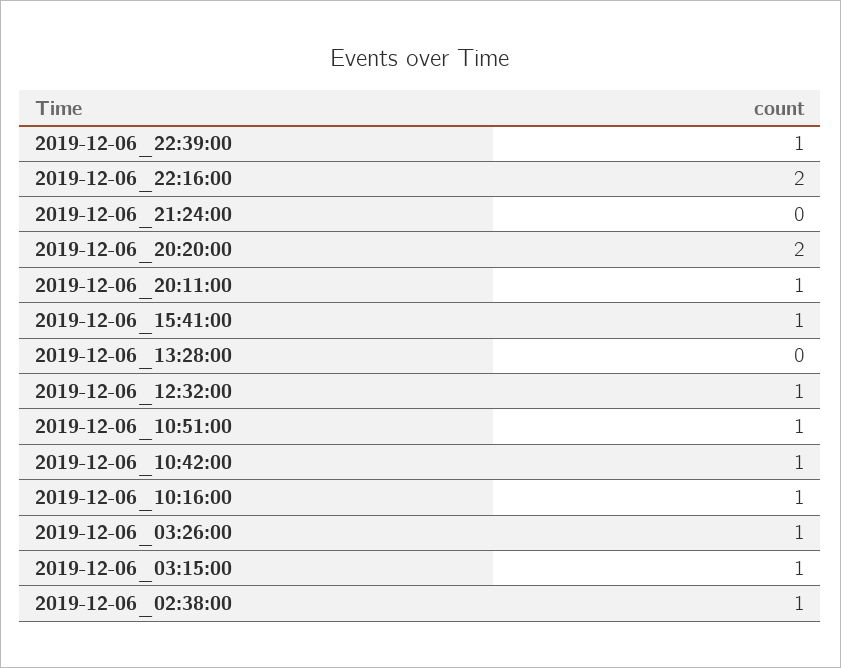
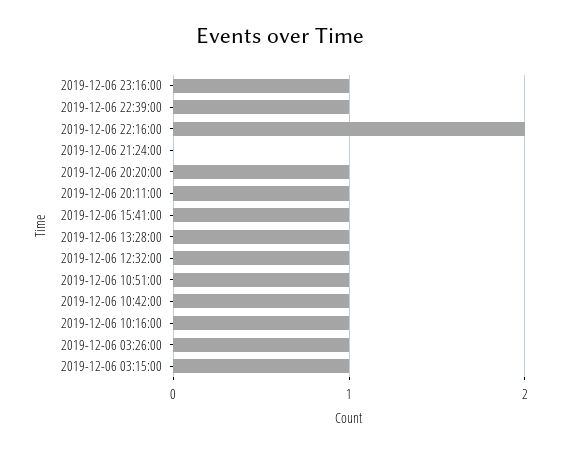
2019-12-06_20:20:00: 2 -> 1
2019-12-06_13:28:00: 0 -> 1
2019-12-06_02:38:00: 1 -> none
2019-12-06 23:16:00: none -> 1

